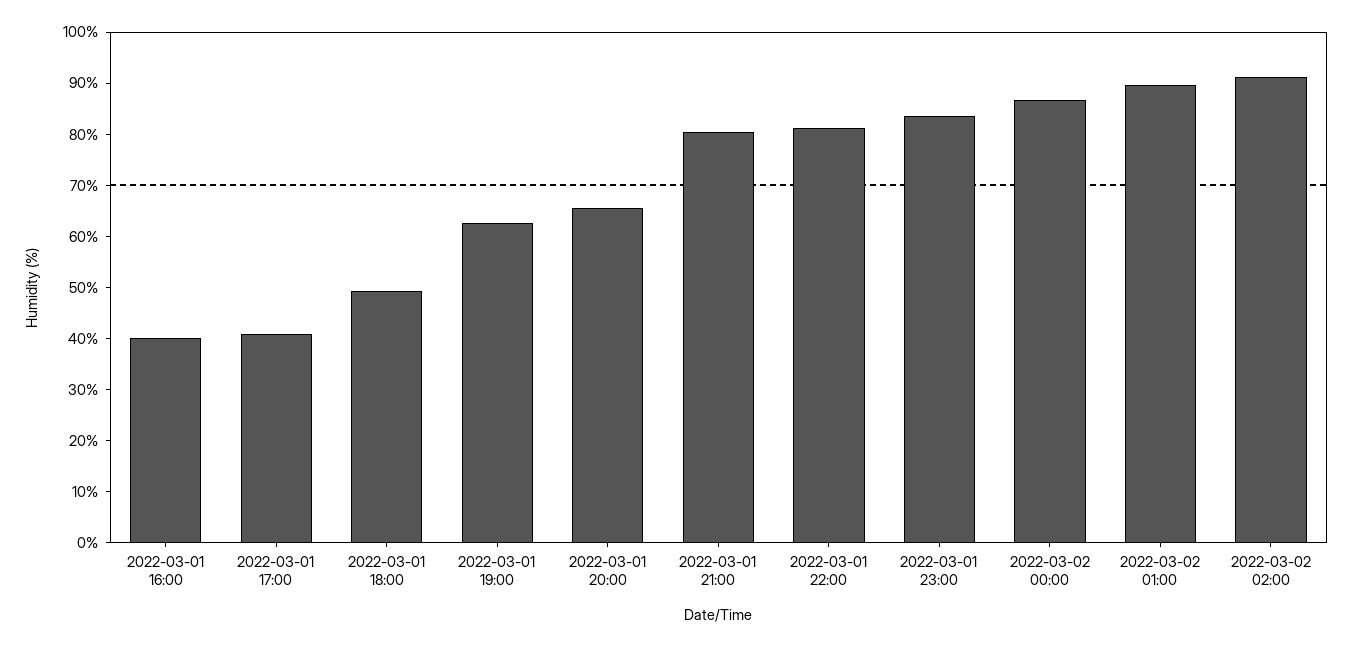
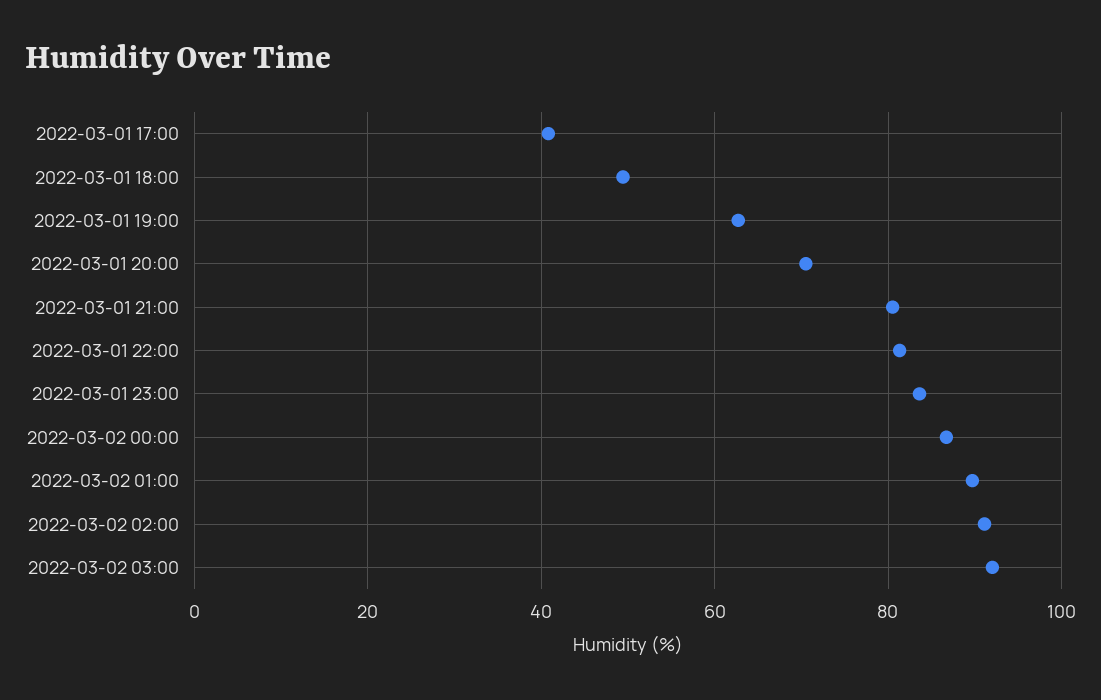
2022-03-01 16:00: 40 -> none
2022-03-01 20:00: 66 -> 70
2022-03-02 03:00: none -> 92

